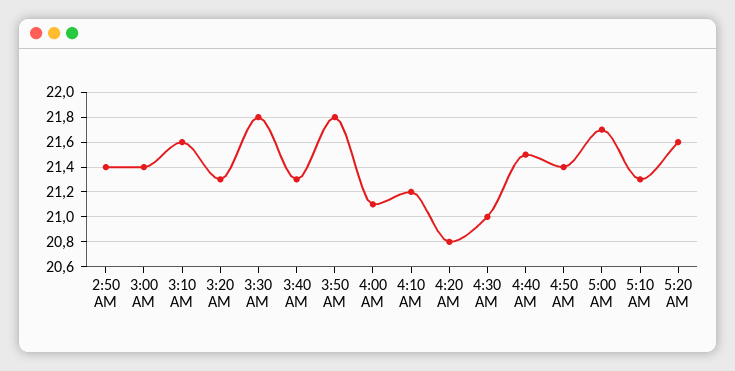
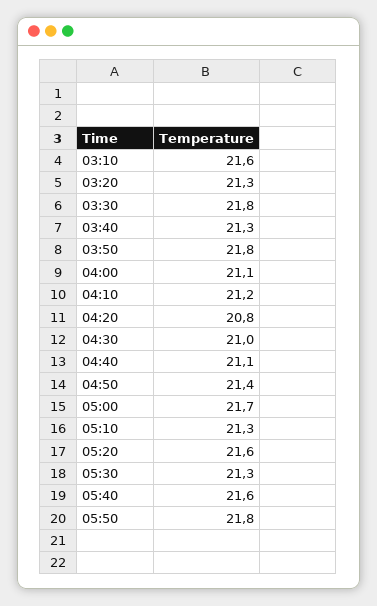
2:50 AM: 21.4 -> none
3:00 AM: 21.4 -> none
4:40 AM: 21.5 -> 21.1
05:30: none -> 21.3
05:40: none -> 21.6
05:50: none -> 21.8

